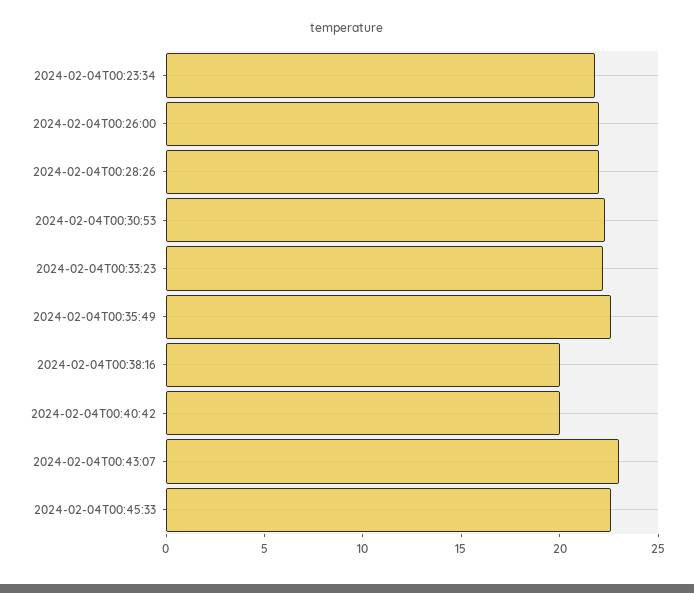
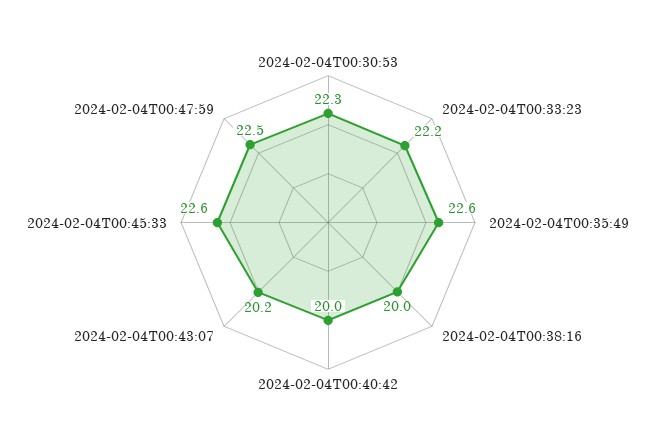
2024-02-04T00:23:34: 22 -> none
2024-02-04T00:26:00: 22 -> none
2024-02-04T00:28:26: 22 -> none
2024-02-04T00:43:07: 23 -> 20.2
2024-02-04T00:47:59: none -> 22.5

